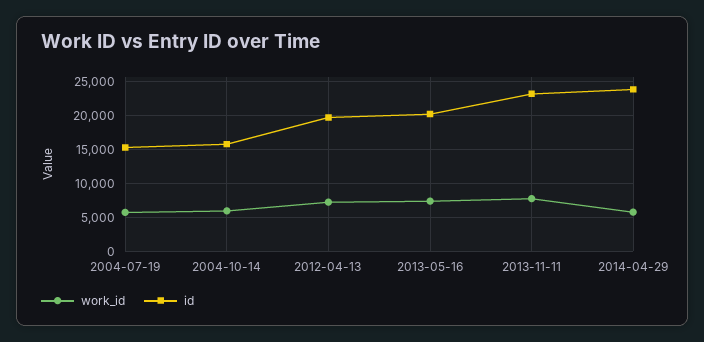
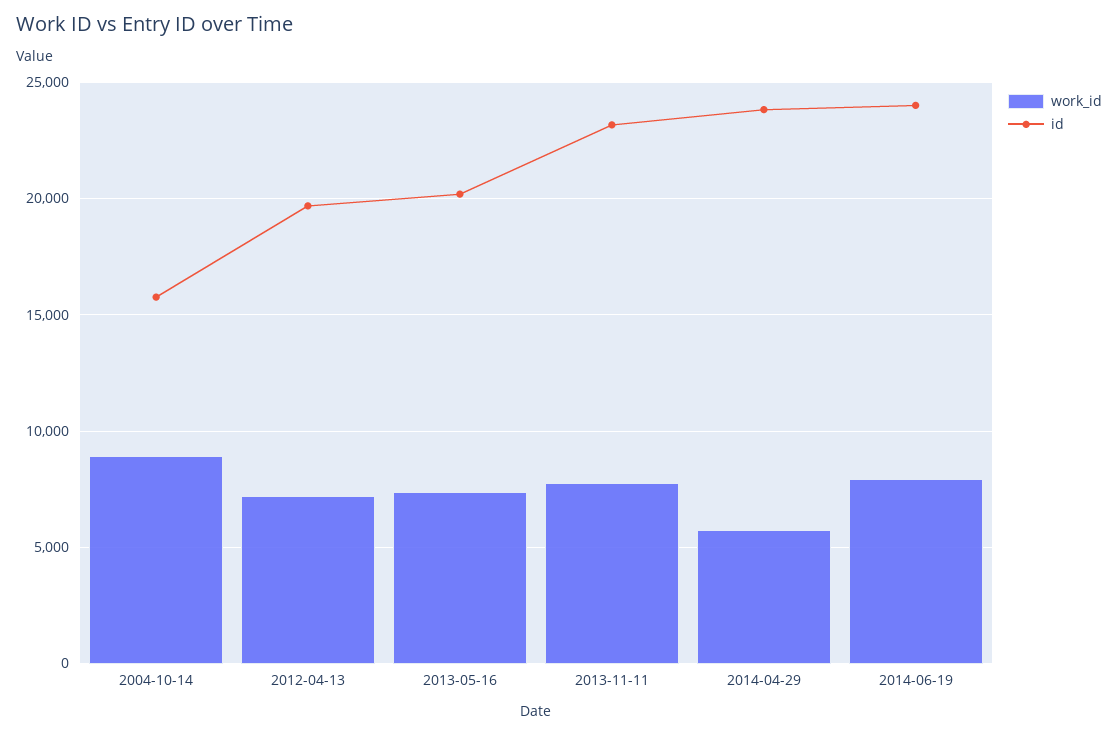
work_id, 2004-07-19: 6000 -> none
id, 2004-07-19: 15000 -> none
work_id, 2004-10-14: 6000 -> 9000
work_id, 2014-06-19: none -> 8000
id, 2014-06-19: none -> 24000

